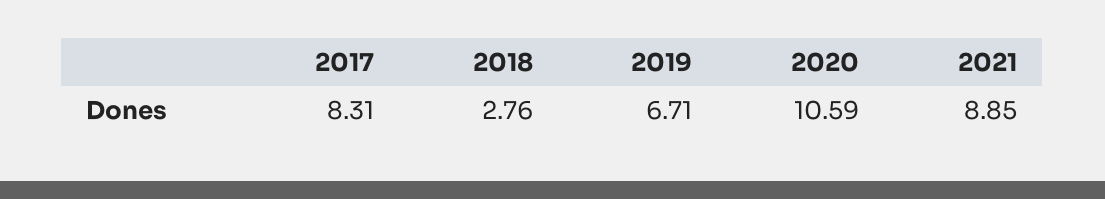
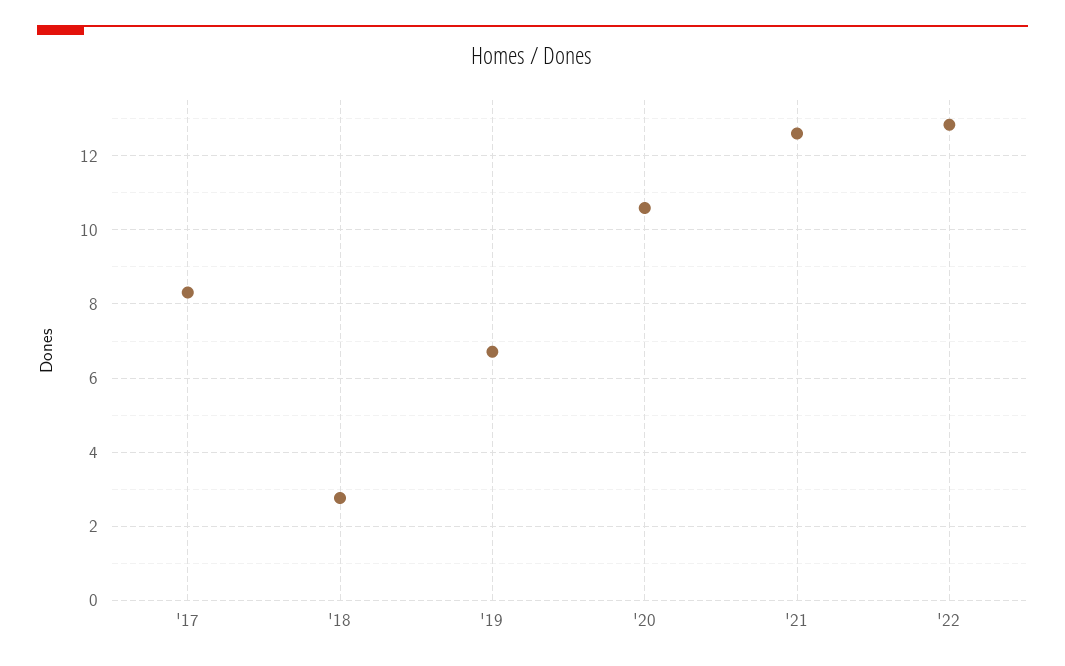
2021: 8.85 -> 12.6
'22: none -> 12.8

